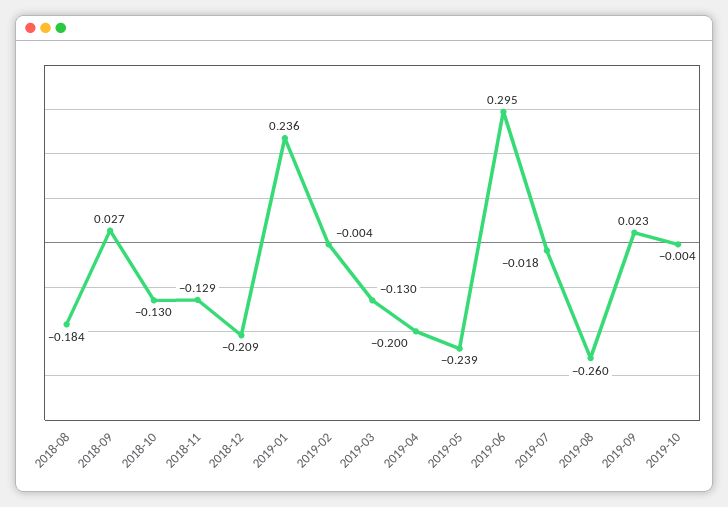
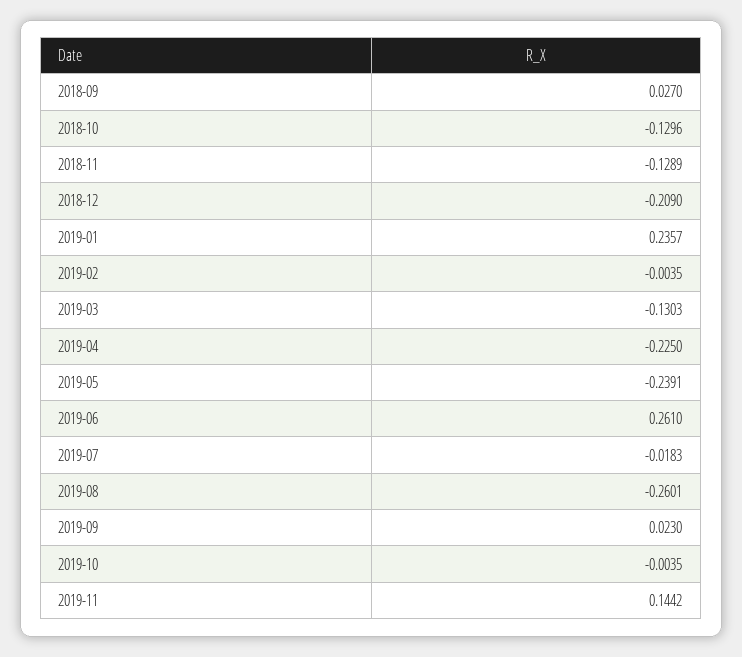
2018-08: -0.184 -> none
2019-04: -0.2 -> -0.225
2019-06: 0.295 -> 0.261
2019-11: none -> 0.1442

